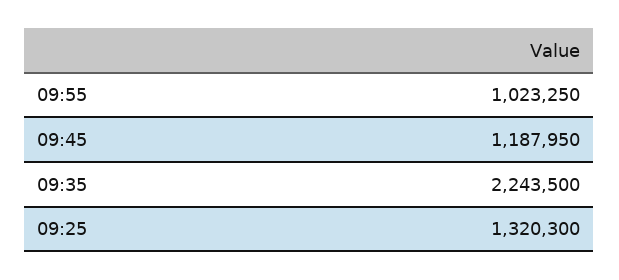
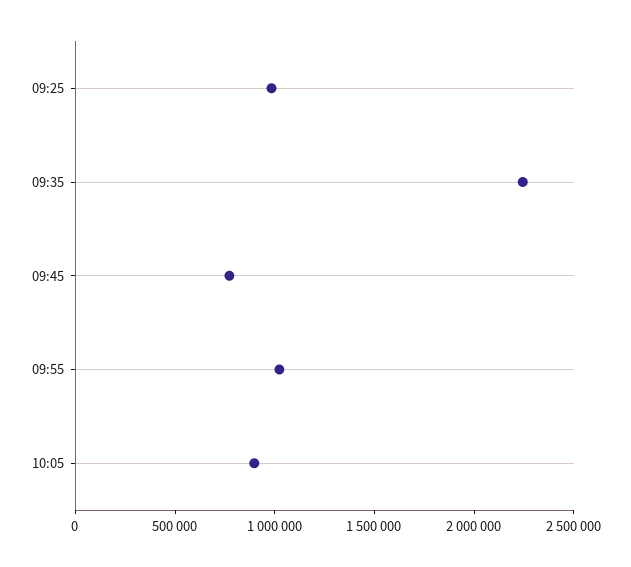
09:45: 1187950 -> 800000
09:25: 1320300 -> 1000000
10:05: none -> 900000

